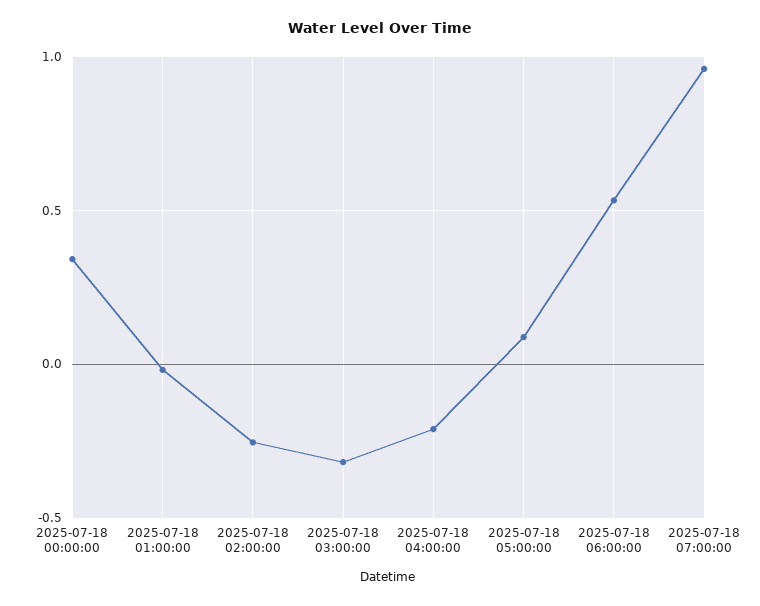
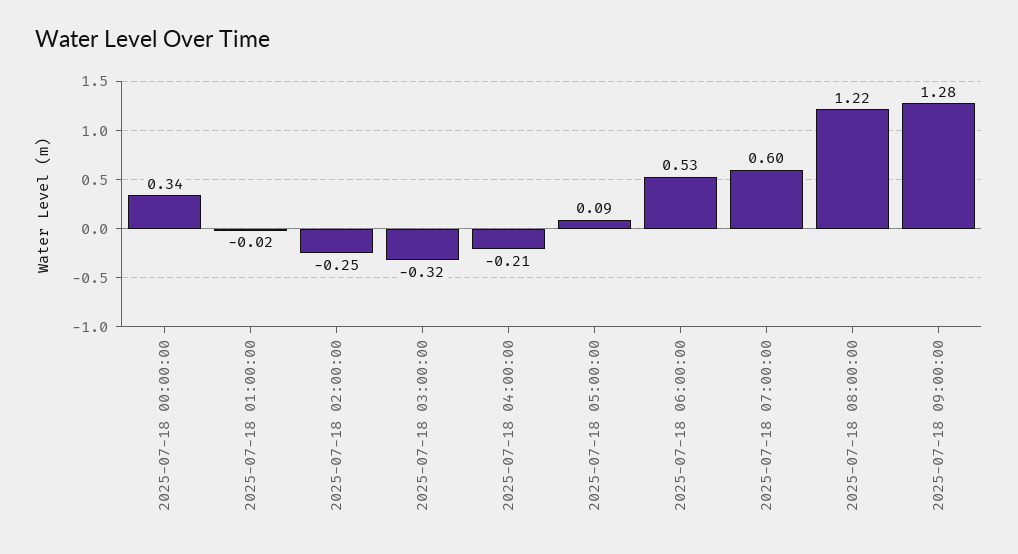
2025-07-18 07:00:00: 0.95 -> 0.6
2025-07-18 08:00:00: none -> 1.22
2025-07-18 09:00:00: none -> 1.28

